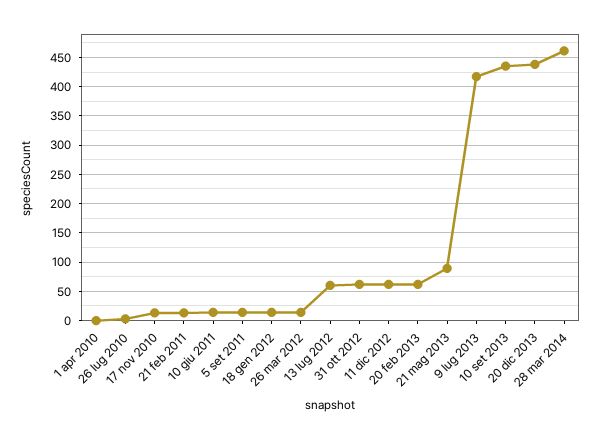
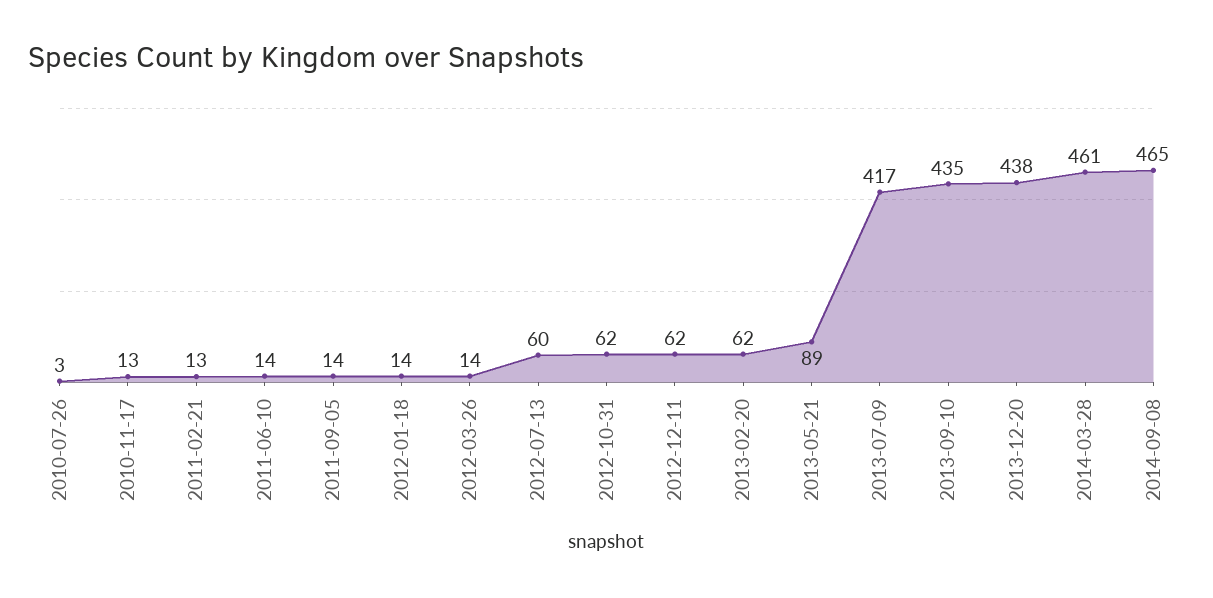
1 apr 2010: 0 -> none
2014-09-08: none -> 465

